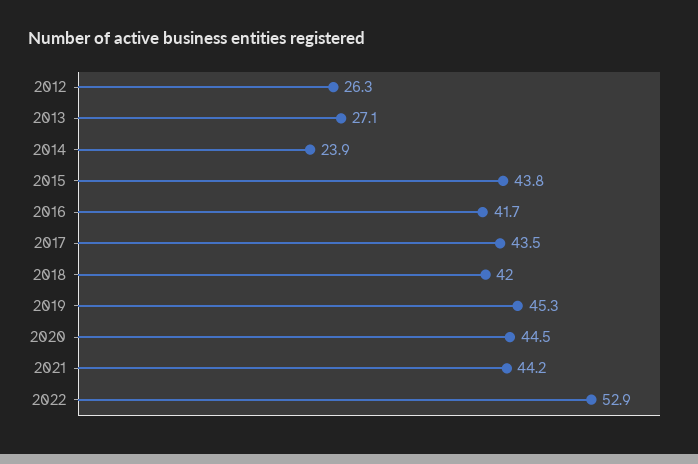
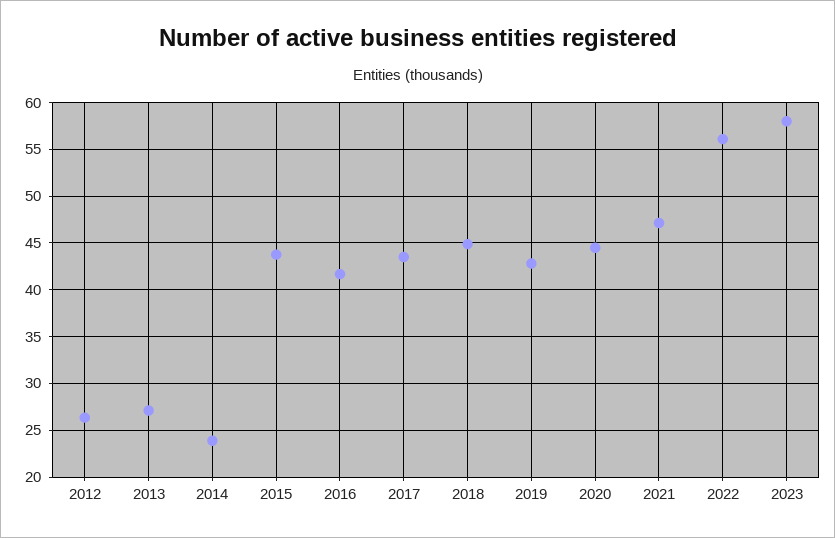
2018: 42 -> 45
2019: 45.3 -> 43
2021: 44.2 -> 47
2022: 52.9 -> 56
2023: none -> 58

